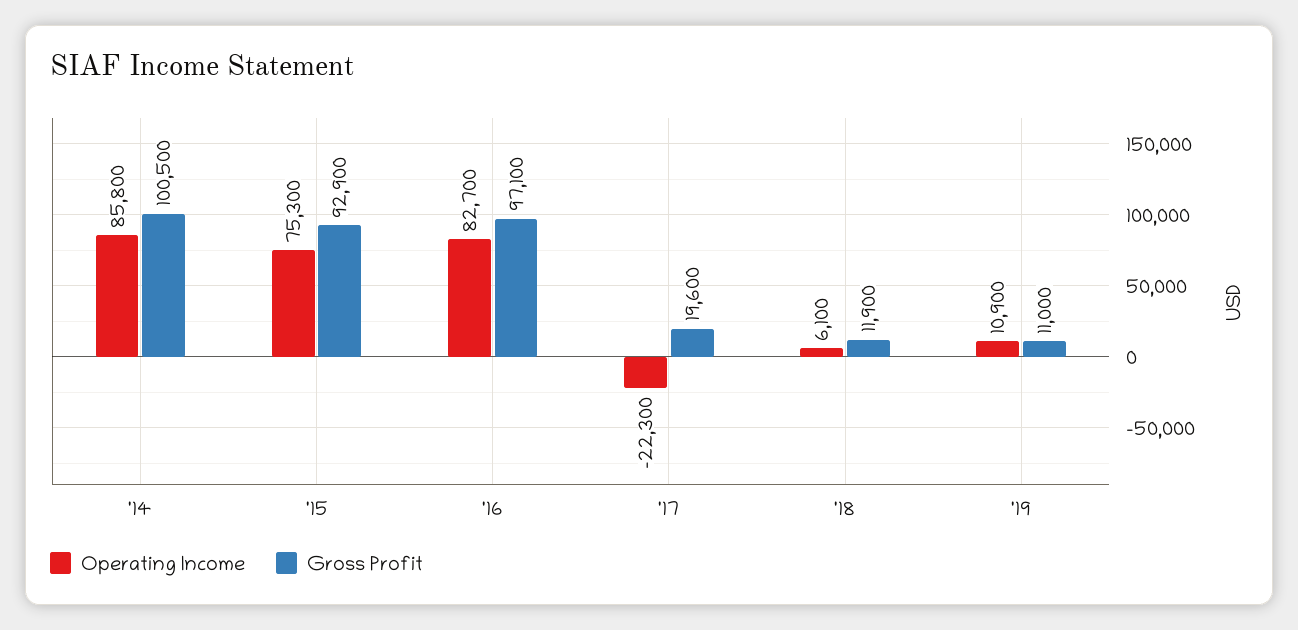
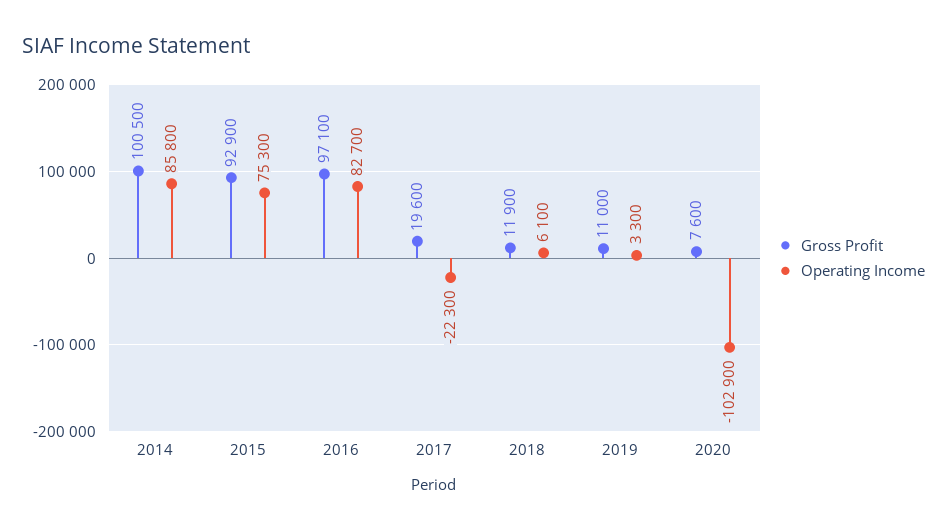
Operating Income, '19: 10900 -> 3300
Gross Profit, 2020: none -> 7600
Operating Income, 2020: none -> -102900

